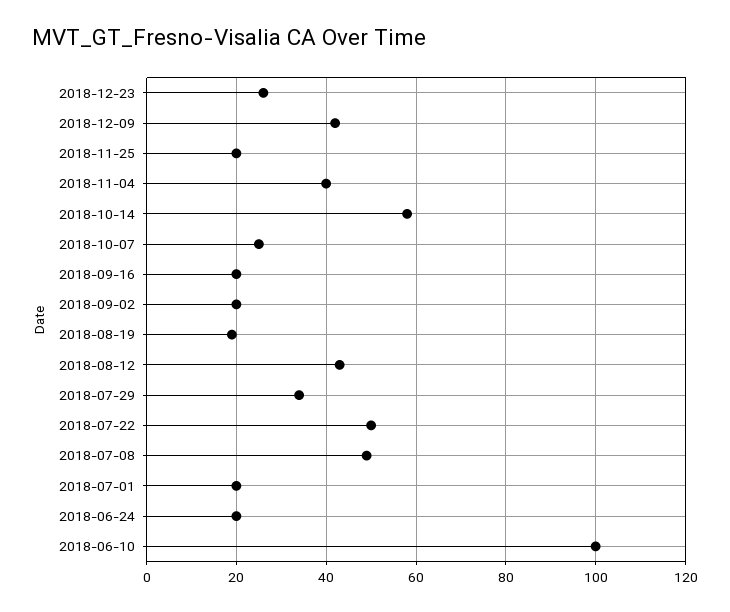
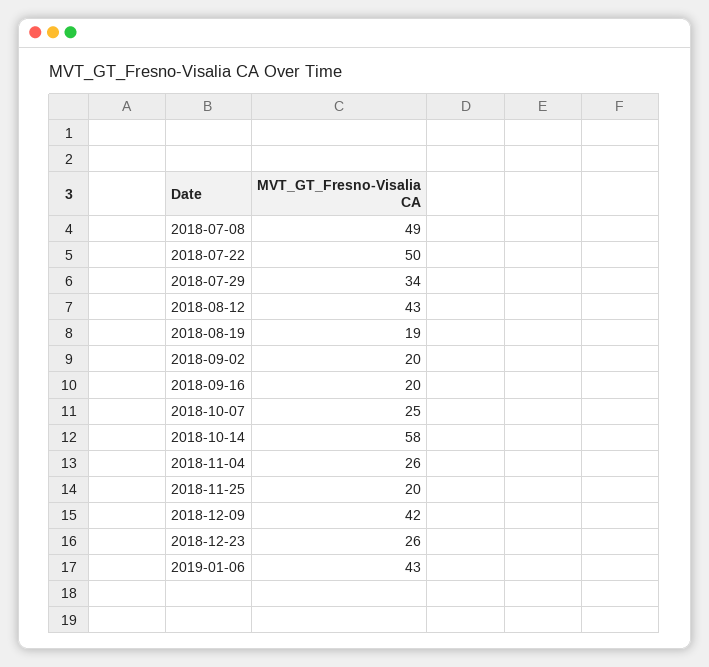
2018-11-04: 40 -> 26
2018-07-01: 20 -> none
2018-06-24: 20 -> none
2018-06-10: 100 -> none
2019-01-06: none -> 43

